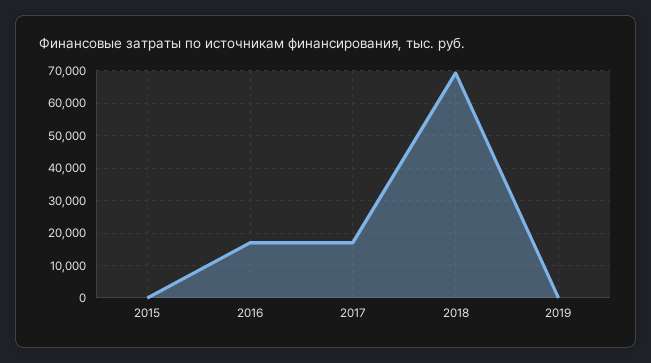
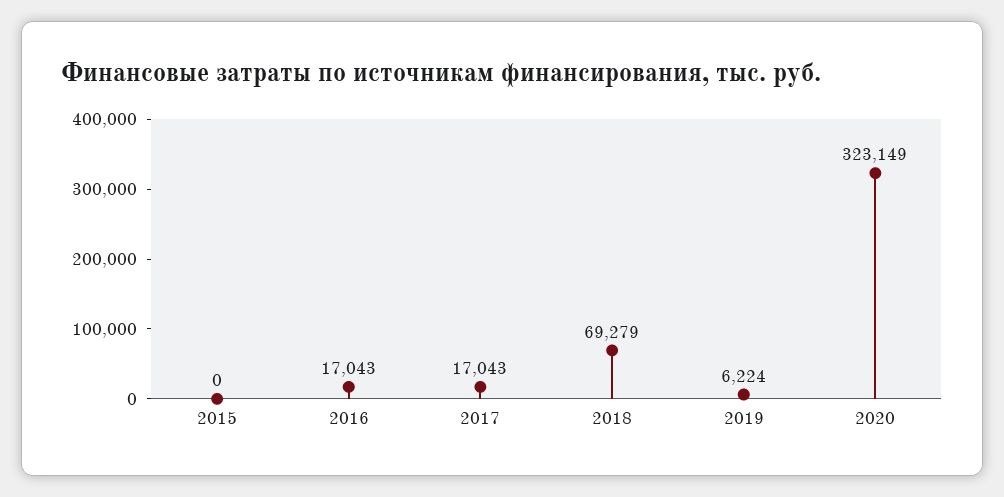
2019: 0 -> 6224
2020: none -> 323149

